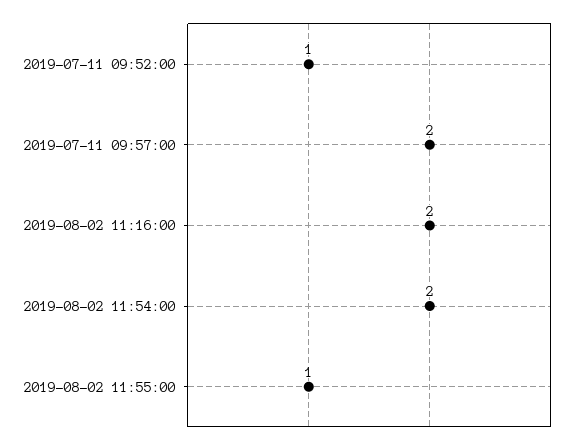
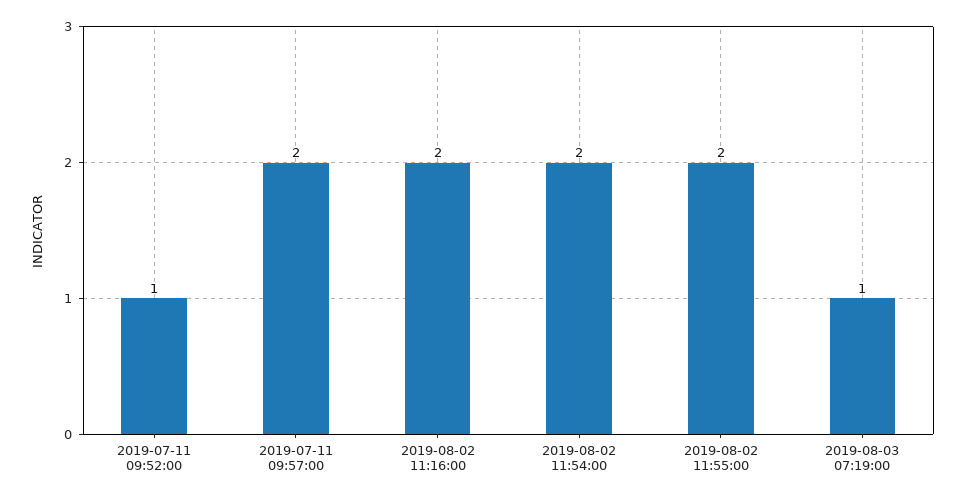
2019-08-02 11:55:00: 1 -> 2
2019-08-03 07:19:00: none -> 1

